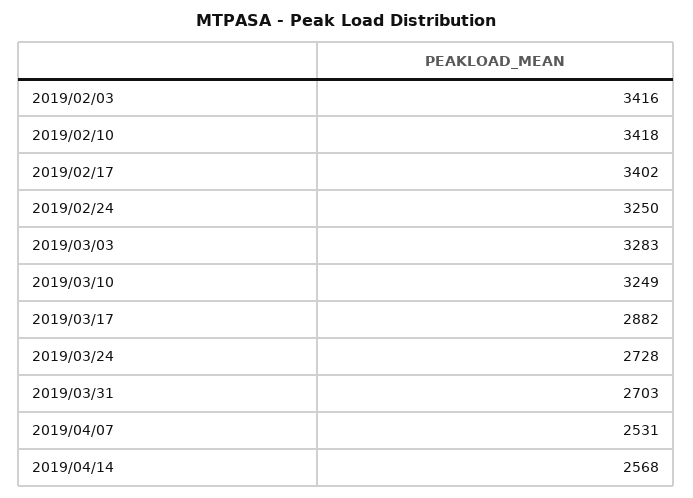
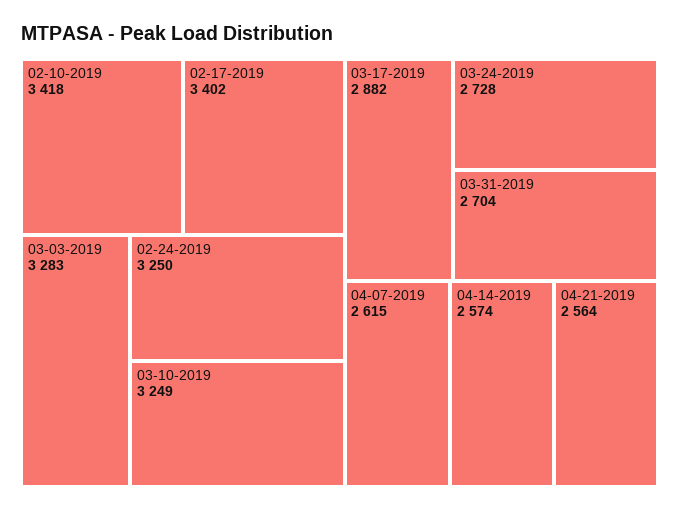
2019/02/03: 3416 -> none
2019/03/31: 2703 -> 2704
2019/04/07: 2531 -> 2615
2019/04/14: 2568 -> 2574
04-21-2019: none -> 2564

